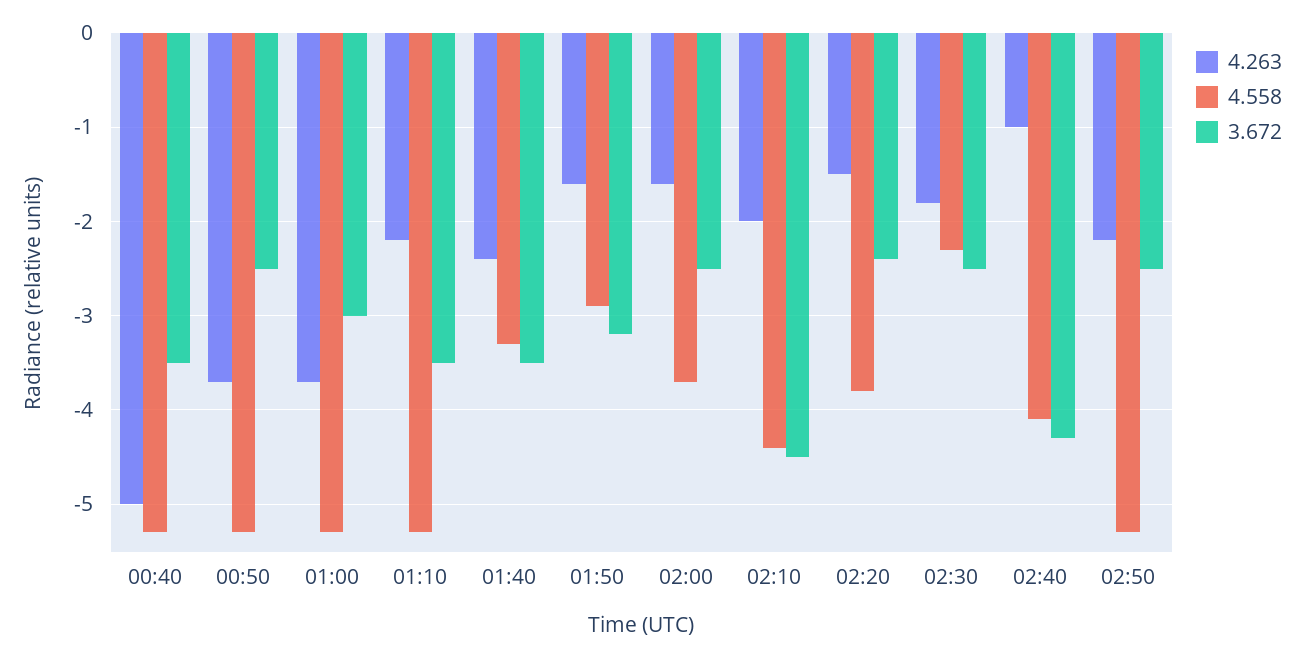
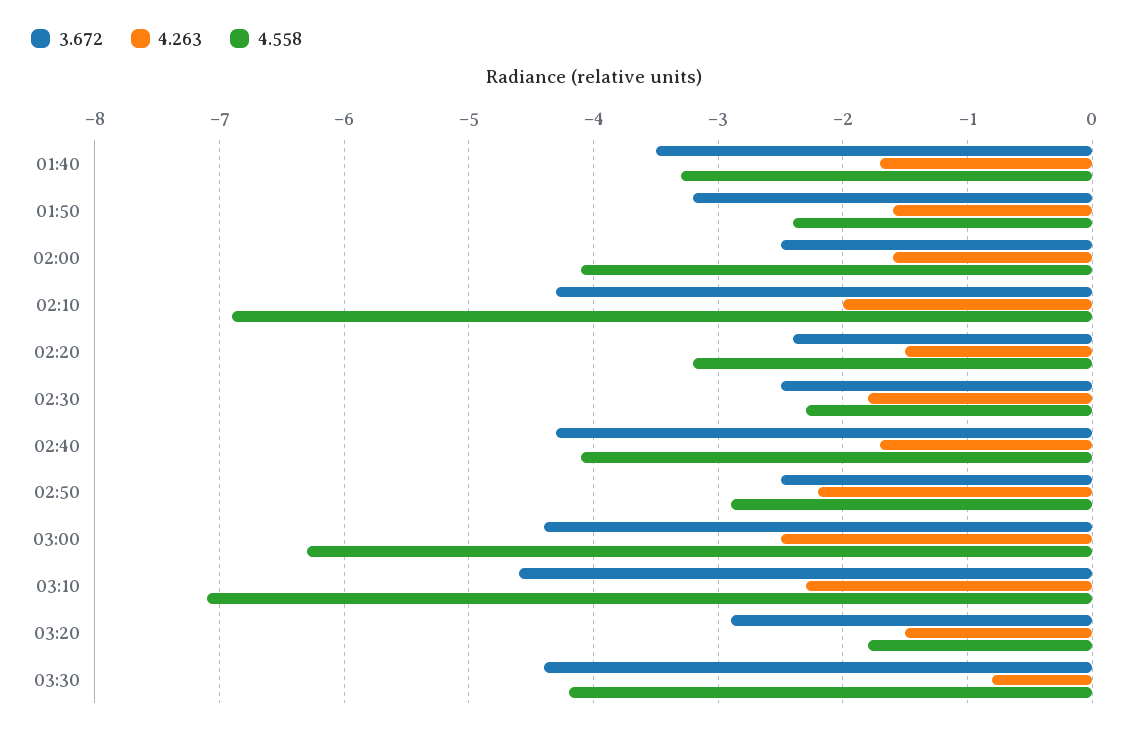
4.263, 00:40: -5 -> none
4.558, 00:40: -5.3 -> none
3.672, 00:40: -3.5 -> none
4.263, 00:50: -3.7 -> none
4.558, 00:50: -5.3 -> none
3.672, 00:50: -2.5 -> none
4.263, 01:00: -3.7 -> none
4.558, 01:00: -5.3 -> none
3.672, 01:00: -3 -> none
4.263, 01:10: -2.2 -> none
4.558, 01:10: -5.3 -> none
3.672, 01:10: -3.5 -> none
4.263, 01:40: -2.4 -> -1.7
4.558, 01:50: -2.9 -> -2.4
4.558, 02:00: -3.7 -> -4.1
4.558, 02:10: -4.4 -> -6.9
3.672, 02:10: -4.5 -> -4.3
4.558, 02:20: -3.8 -> -3.2
4.263, 02:40: -1 -> -1.7
4.558, 02:50: -5.3 -> -2.9
3.672, 03:00: none -> -4.4
4.263, 03:00: none -> -2.5
4.558, 03:00: none -> -6.3
3.672, 03:10: none -> -4.6
4.263, 03:10: none -> -2.3
4.558, 03:10: none -> -7.1
3.672, 03:20: none -> -2.9
4.263, 03:20: none -> -1.5
4.558, 03:20: none -> -1.8
3.672, 03:30: none -> -4.4
4.263, 03:30: none -> -0.8
4.558, 03:30: none -> -4.2

